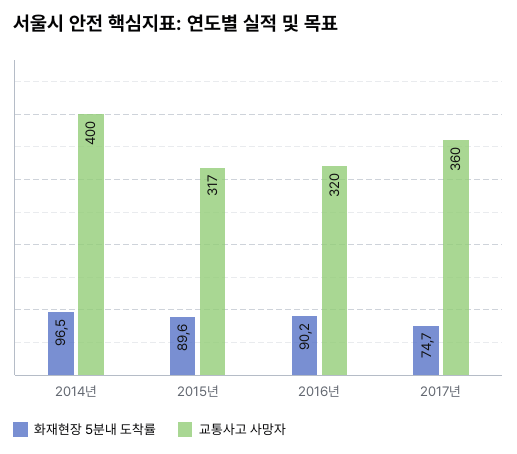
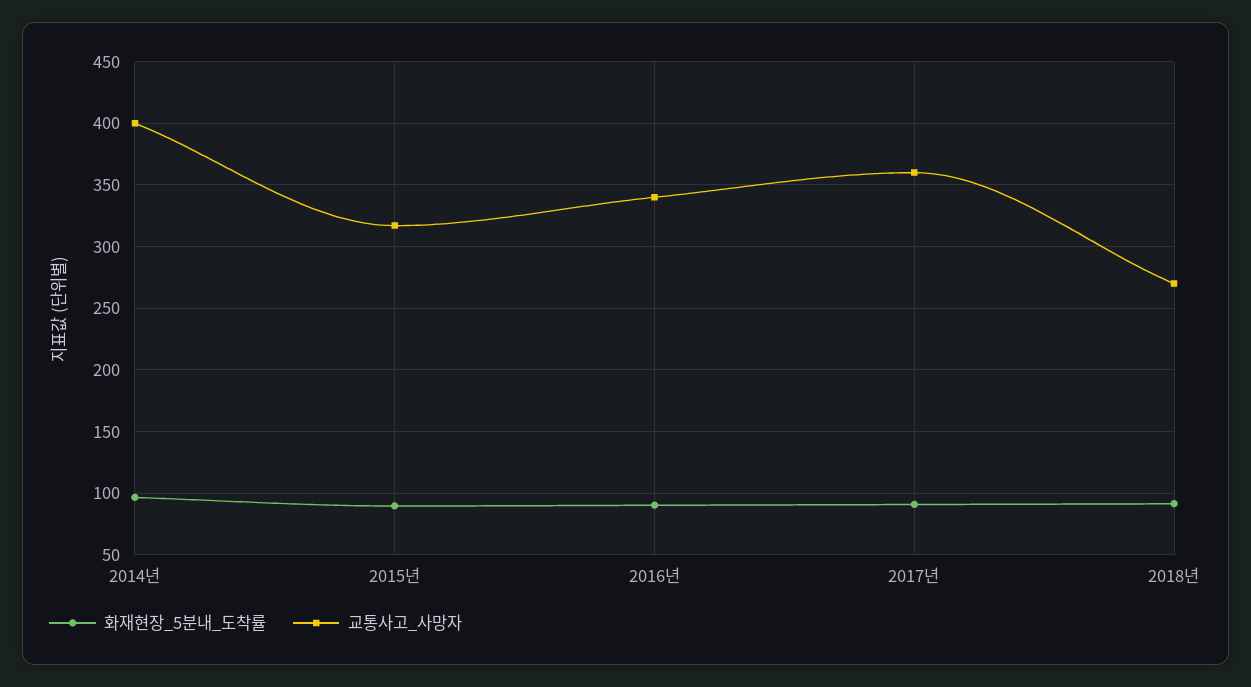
교통사고 사망자, 2016년: 320 -> 340
화재현장 5분내 도착률, 2017년: 74.7 -> 90
화재현장 5분내 도착률, 2018년: none -> 90
교통사고 사망자, 2018년: none -> 270

